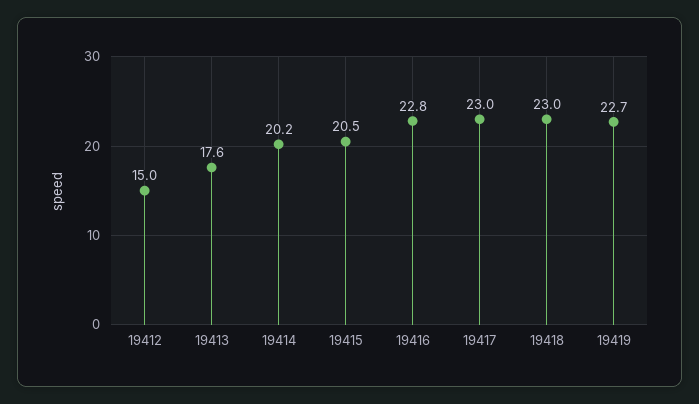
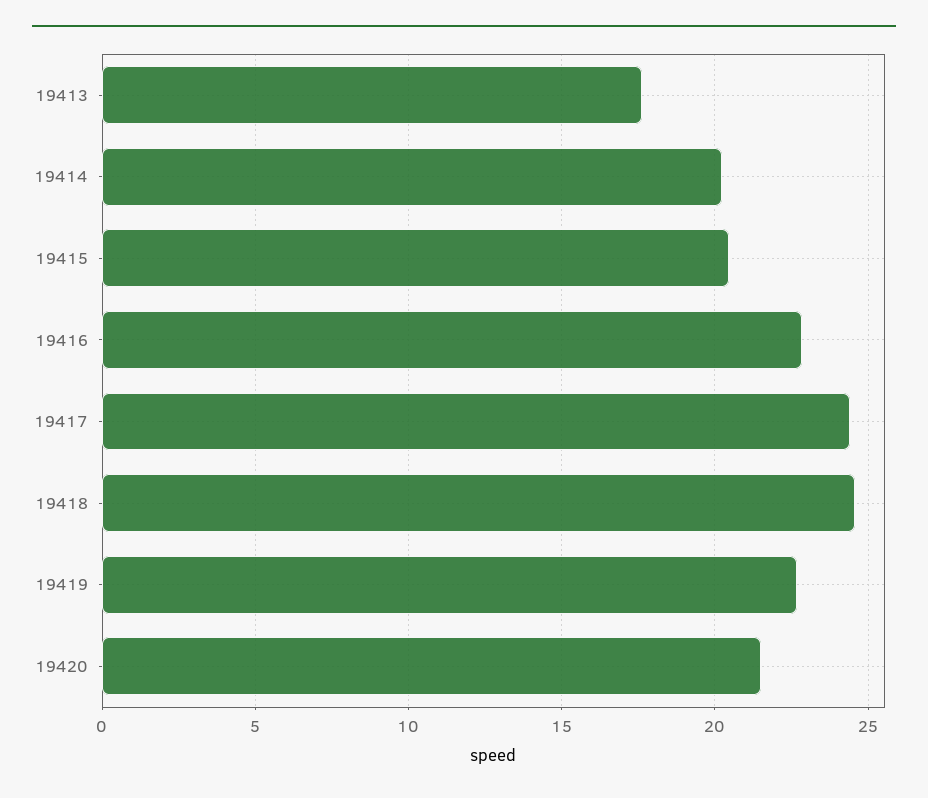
19412: 15 -> none
19417: 23 -> 24.5
19418: 23 -> 24.5
19420: none -> 21.5

